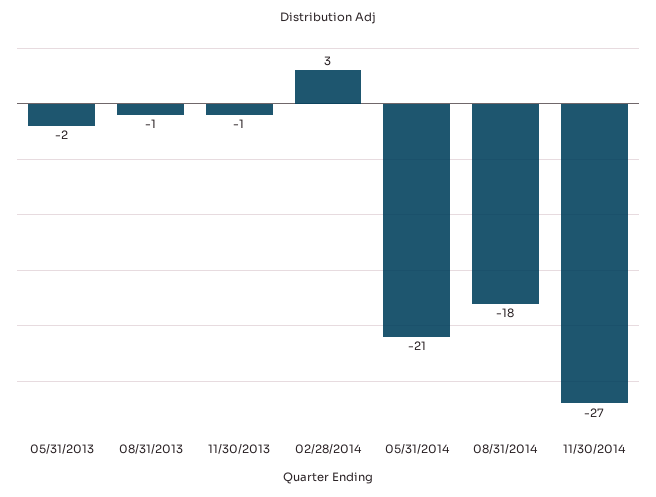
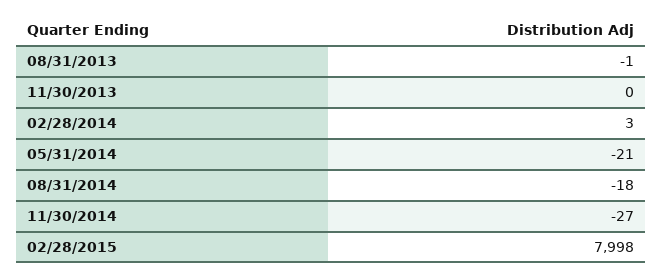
05/31/2013: -2 -> none
11/30/2013: -1 -> 0
02/28/2015: none -> 7998

